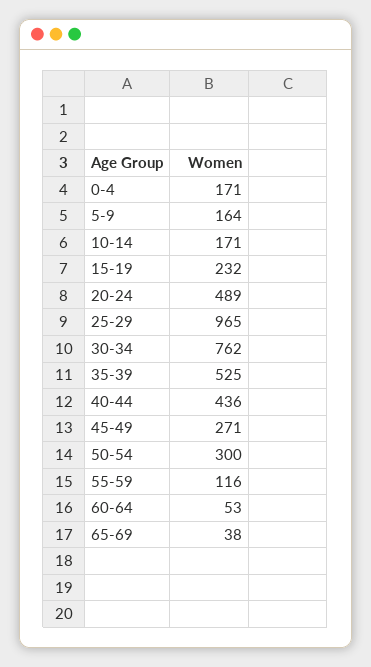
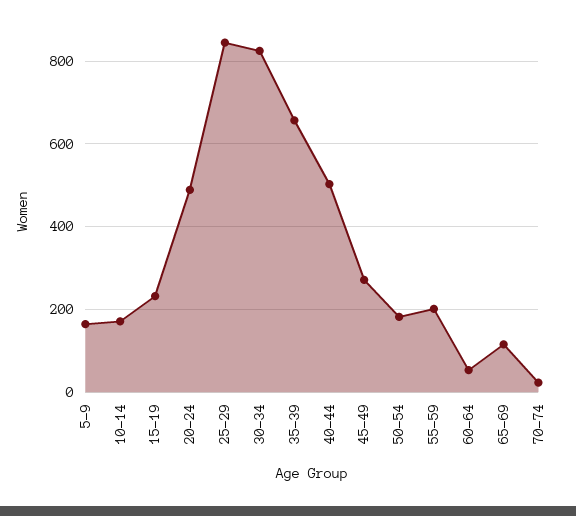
0-4: 171 -> none
25-29: 965 -> 840
30-34: 762 -> 820
35-39: 525 -> 660
40-44: 436 -> 500
50-54: 300 -> 180
55-59: 116 -> 200
65-69: 38 -> 120
70-74: none -> 20

